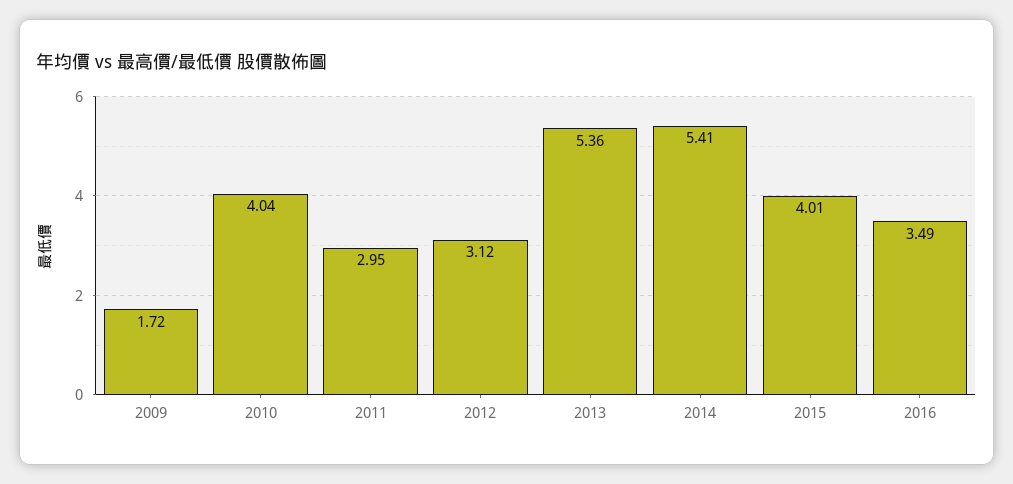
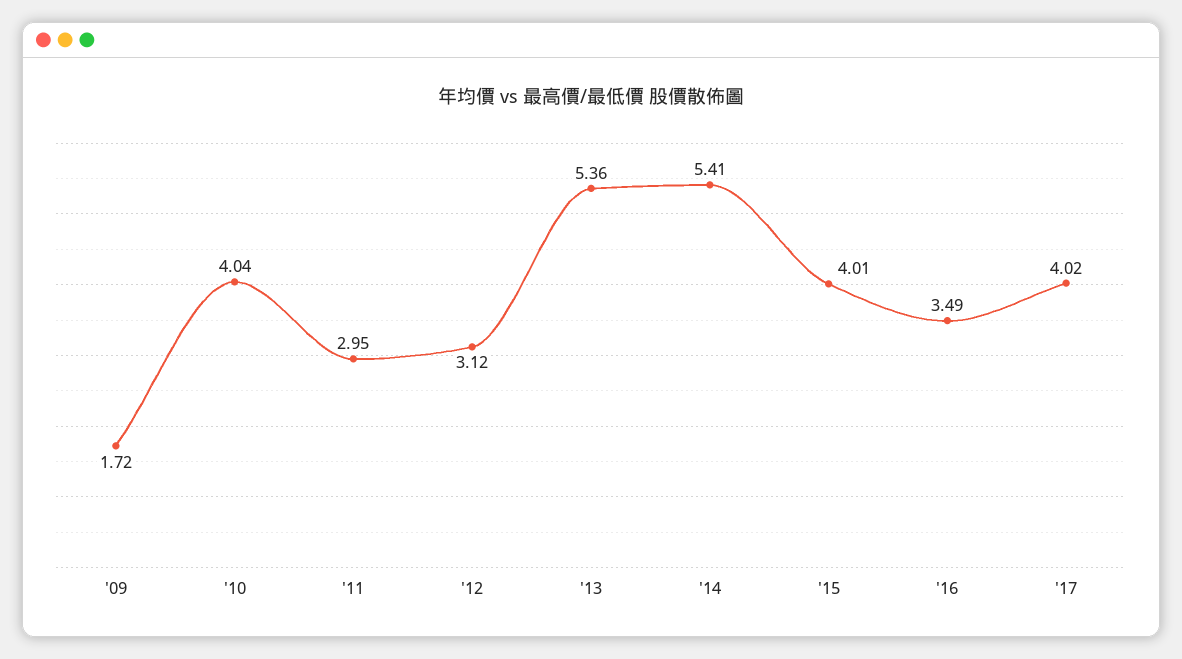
'17: none -> 4.02

